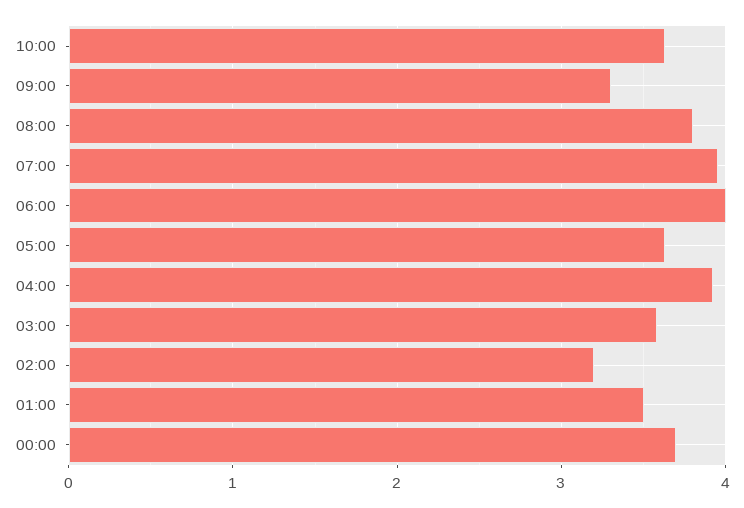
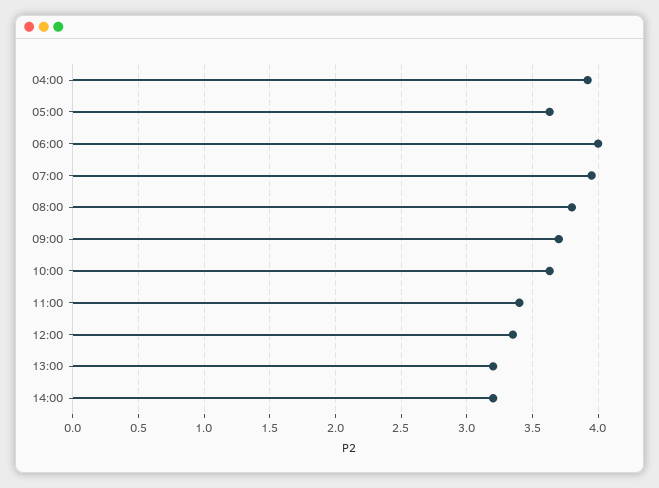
09:00: 3.3 -> 3.7
03:00: 3.6 -> none
02:00: 3.2 -> none
01:00: 3.5 -> none
00:00: 3.7 -> none
11:00: none -> 3.4
12:00: none -> 3.35
13:00: none -> 3.2
14:00: none -> 3.2

